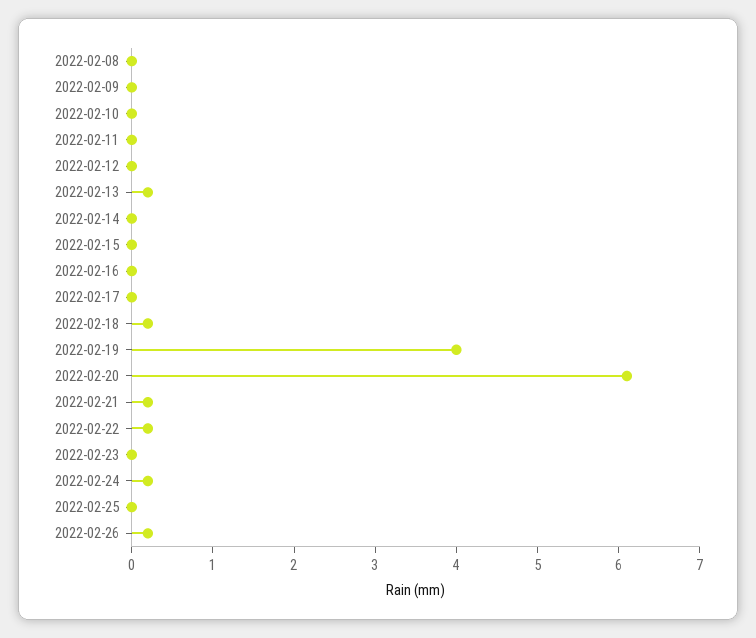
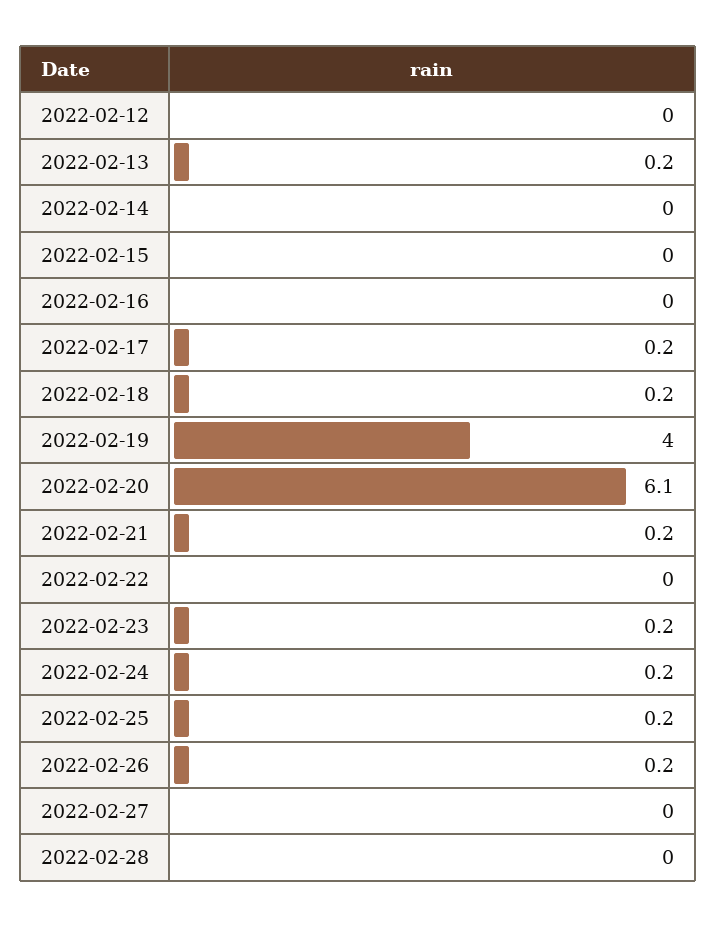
2022-02-08: 0 -> none
2022-02-09: 0 -> none
2022-02-10: 0 -> none
2022-02-11: 0 -> none
2022-02-17: 0 -> 0.2
2022-02-22: 0.2 -> 0
2022-02-23: 0 -> 0.2
2022-02-25: 0 -> 0.2
2022-02-27: none -> 0
2022-02-28: none -> 0

